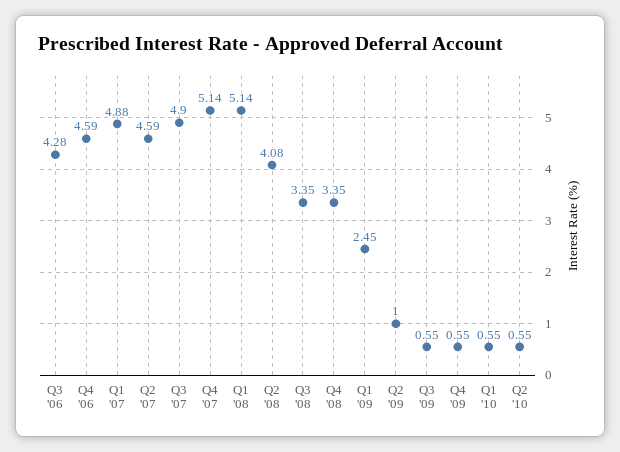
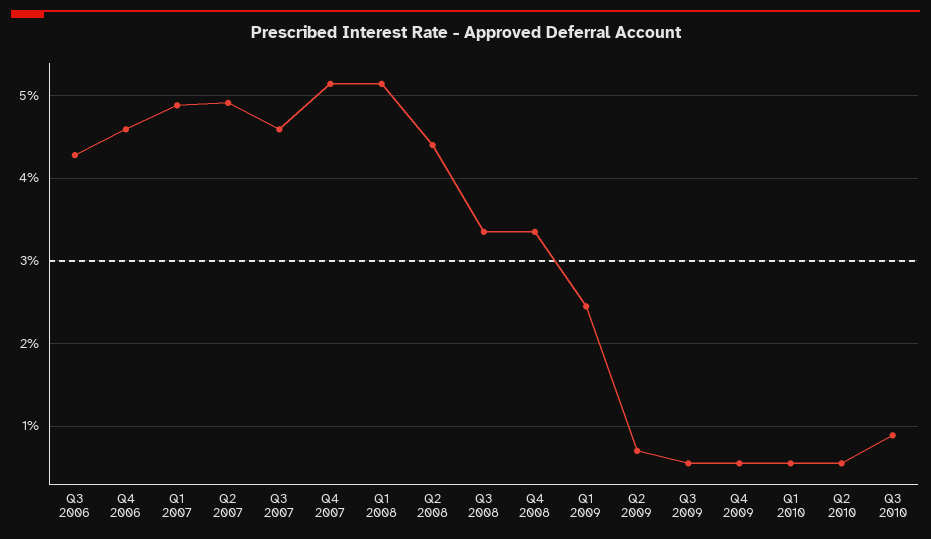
Q2 '07: 4.59 -> 4.9
Q3 '07: 4.9 -> 4.6
Q2 '08: 4.08 -> 4.4
Q2 '09: 1 -> 0.7
Q3 2010: none -> 0.9

